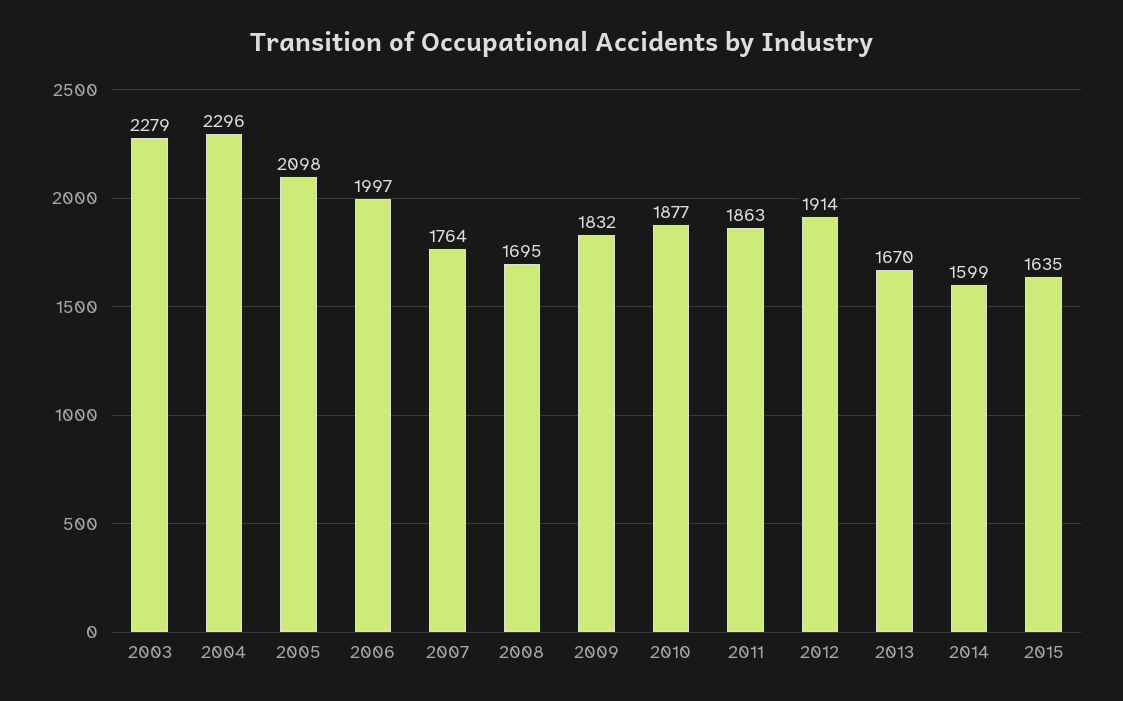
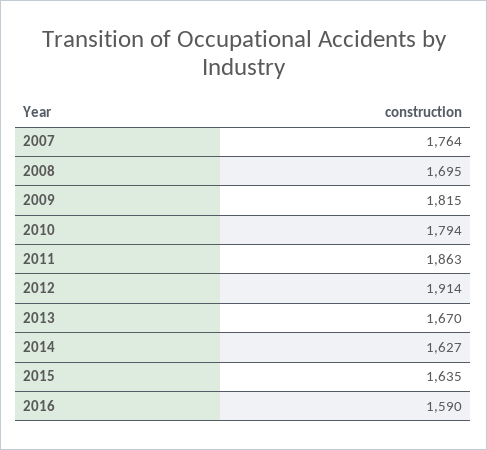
2003: 2279 -> none
2004: 2296 -> none
2005: 2098 -> none
2006: 1997 -> none
2009: 1832 -> 1815
2010: 1877 -> 1794
2014: 1599 -> 1627
2016: none -> 1590

